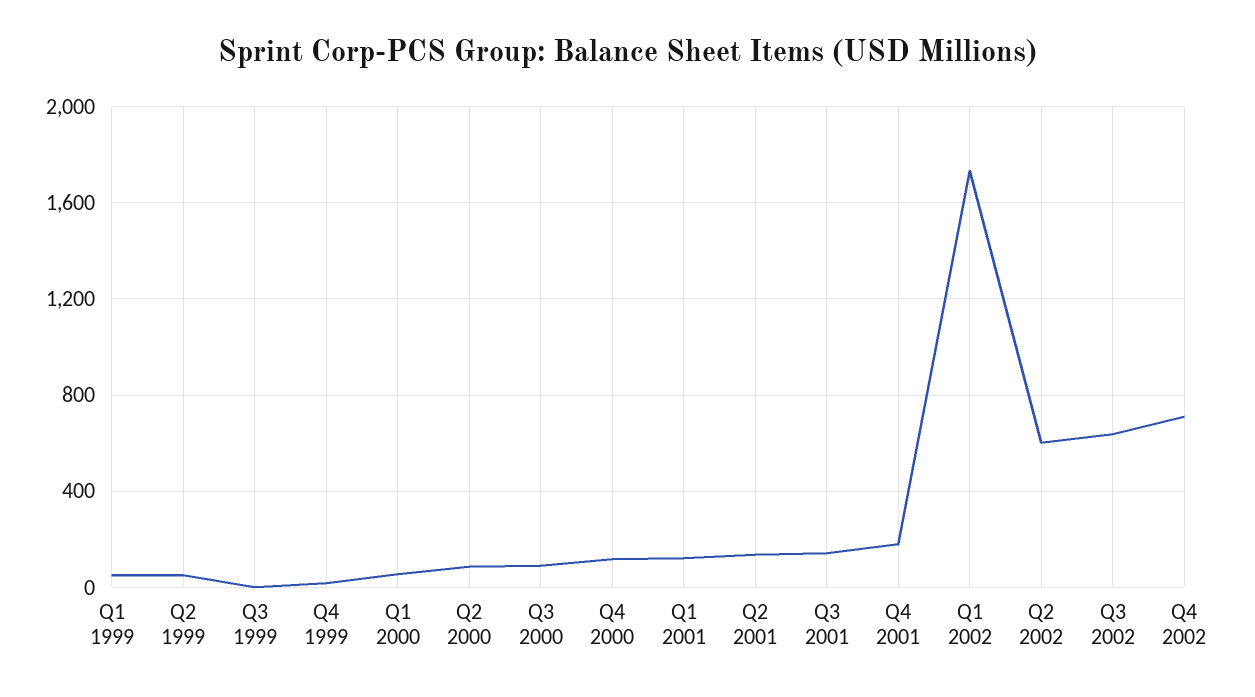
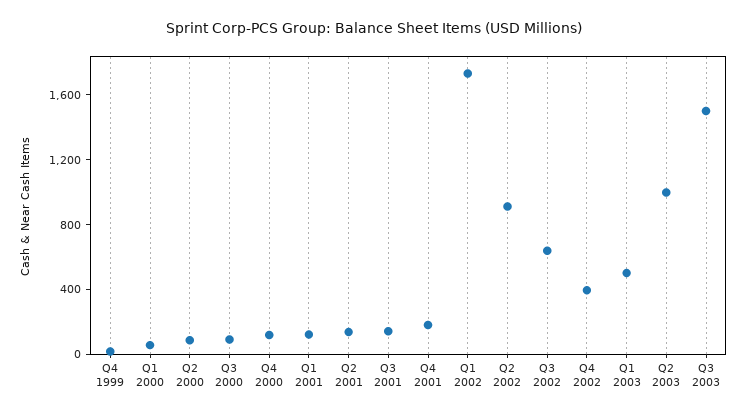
Q1 1999: 50 -> none
Q2 1999: 50 -> none
Q3 1999: 0 -> none
Q2 2002: 600 -> 900
Q4 2002: 700 -> 400
Q1 2003: none -> 500
Q2 2003: none -> 1000
Q3 2003: none -> 1500

